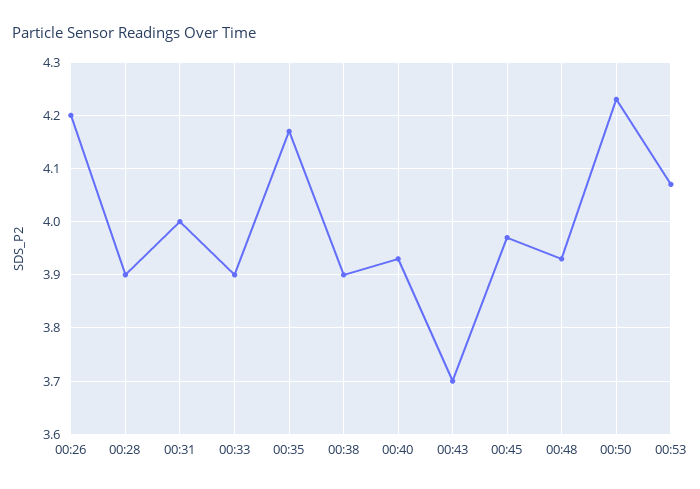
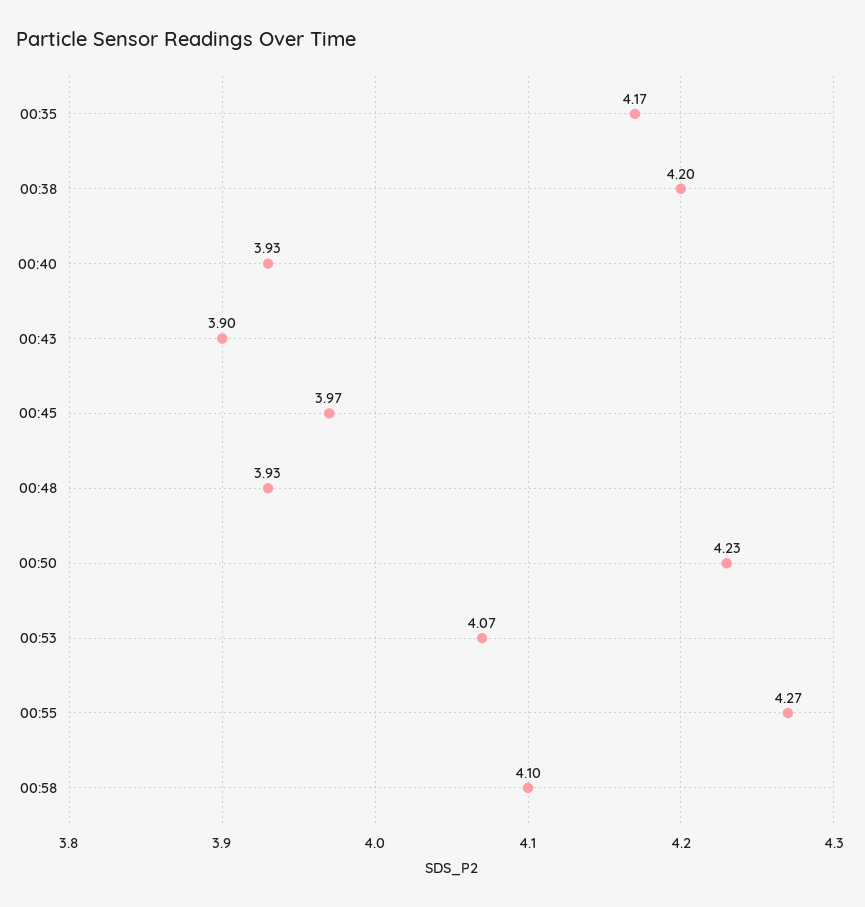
00:26: 4.2 -> none
00:28: 3.9 -> none
00:31: 4 -> none
00:33: 3.9 -> none
00:38: 3.9 -> 4.2
00:43: 3.7 -> 3.9
00:55: none -> 4.27
00:58: none -> 4.1

